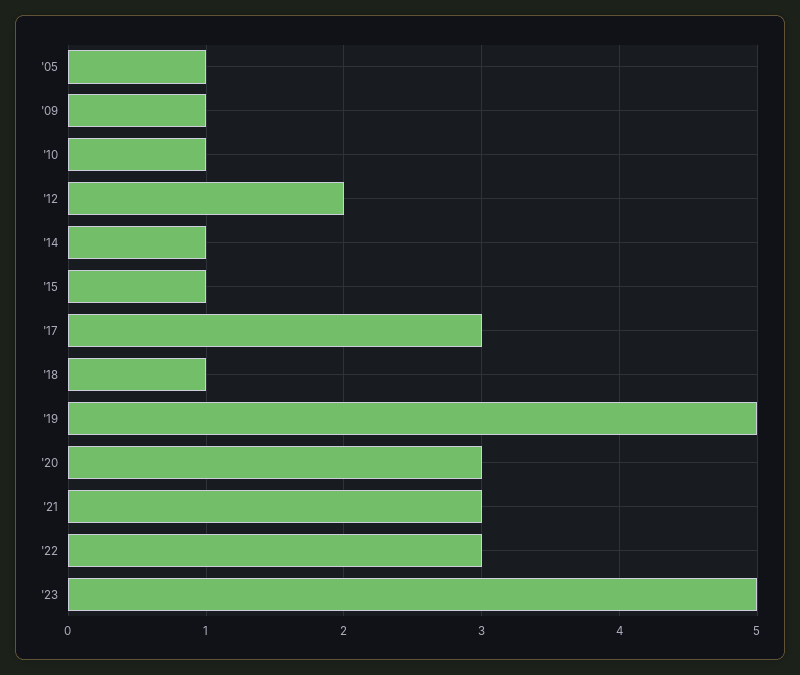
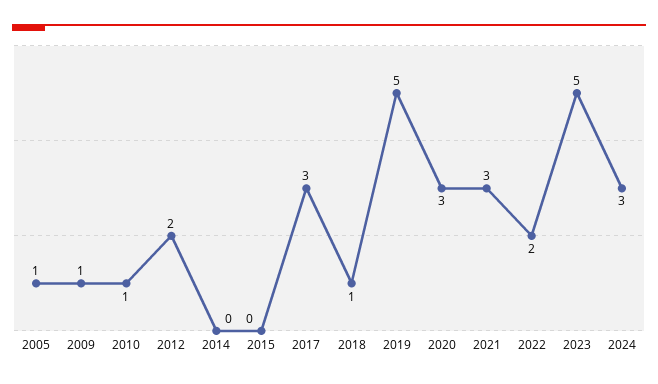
'14: 1 -> 0
'15: 1 -> 0
'22: 3 -> 2
2024: none -> 3

